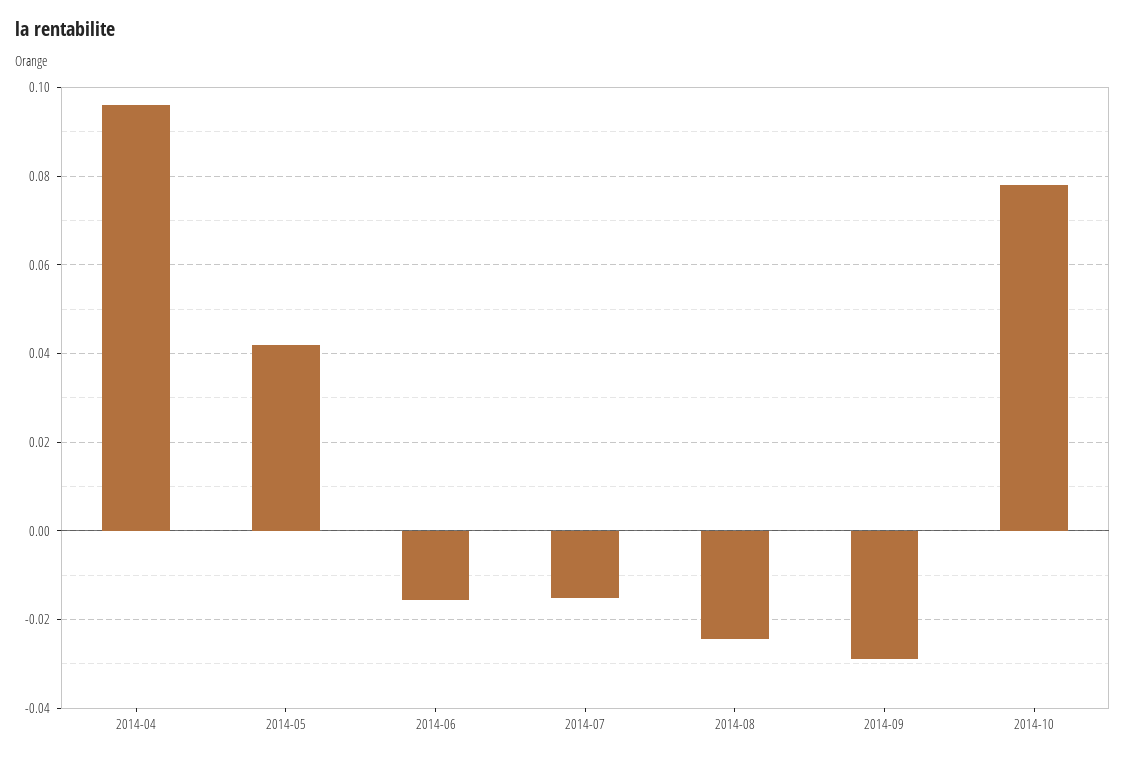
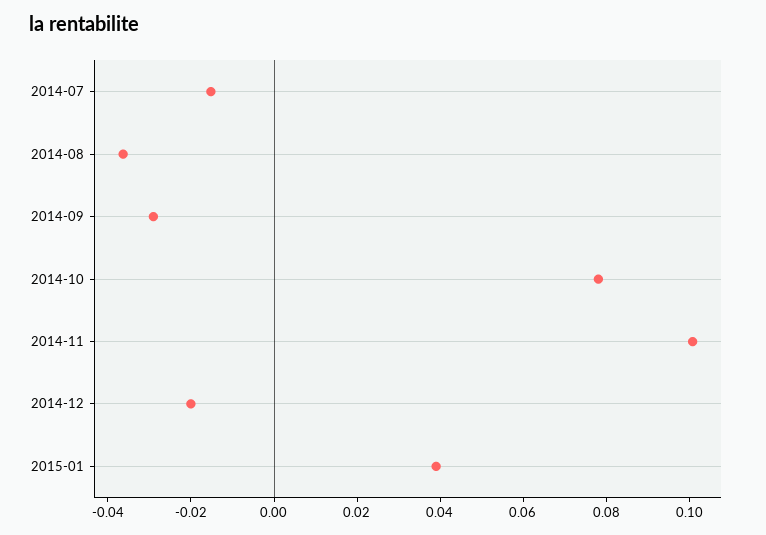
2014-04: 0.096 -> none
2014-05: 0.042 -> none
2014-06: -0.016 -> none
2014-08: -0.024 -> -0.035
2014-11: none -> 0.1
2014-12: none -> -0.02
2015-01: none -> 0.04

